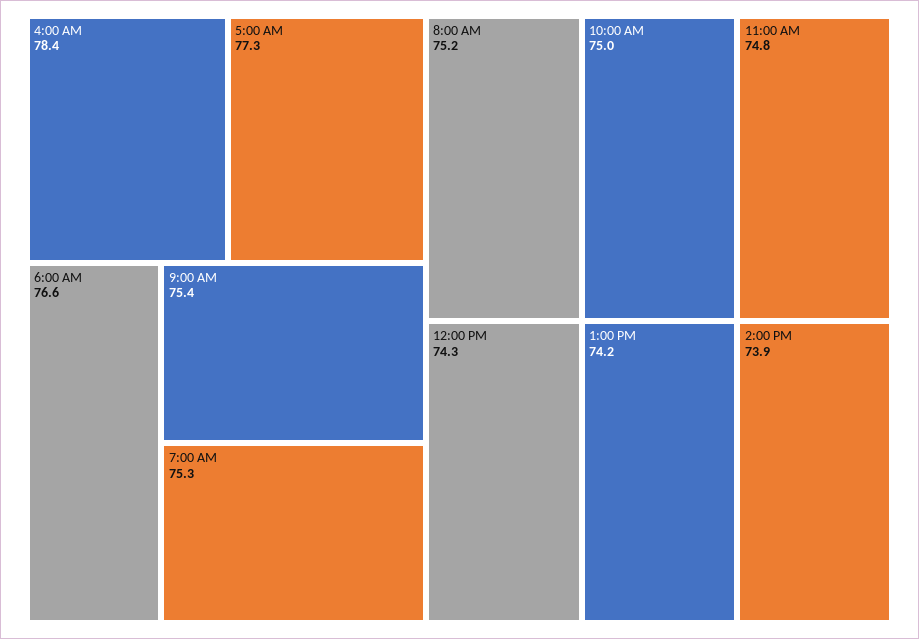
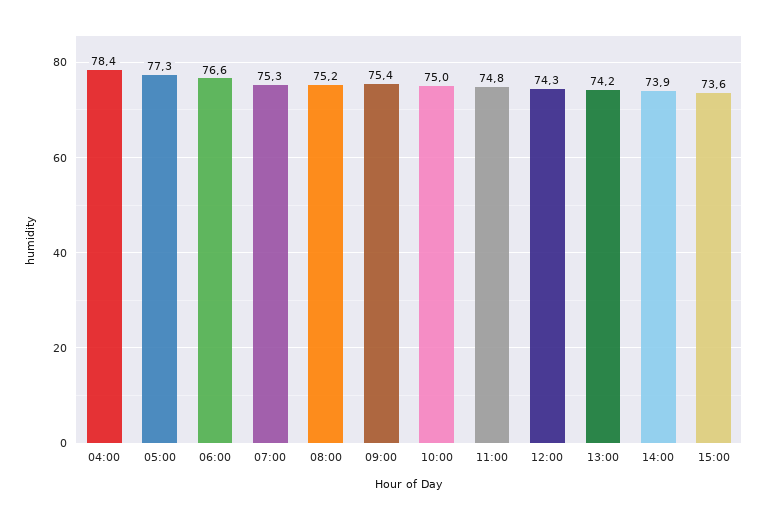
15:00: none -> 73.6

